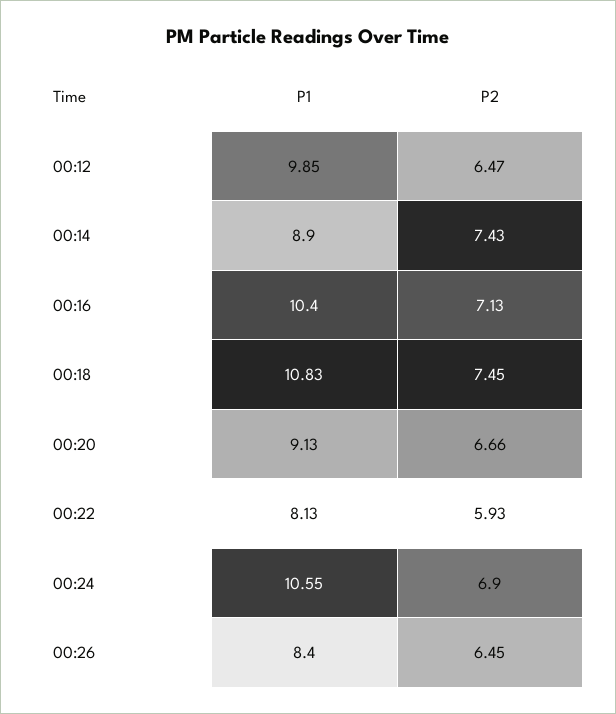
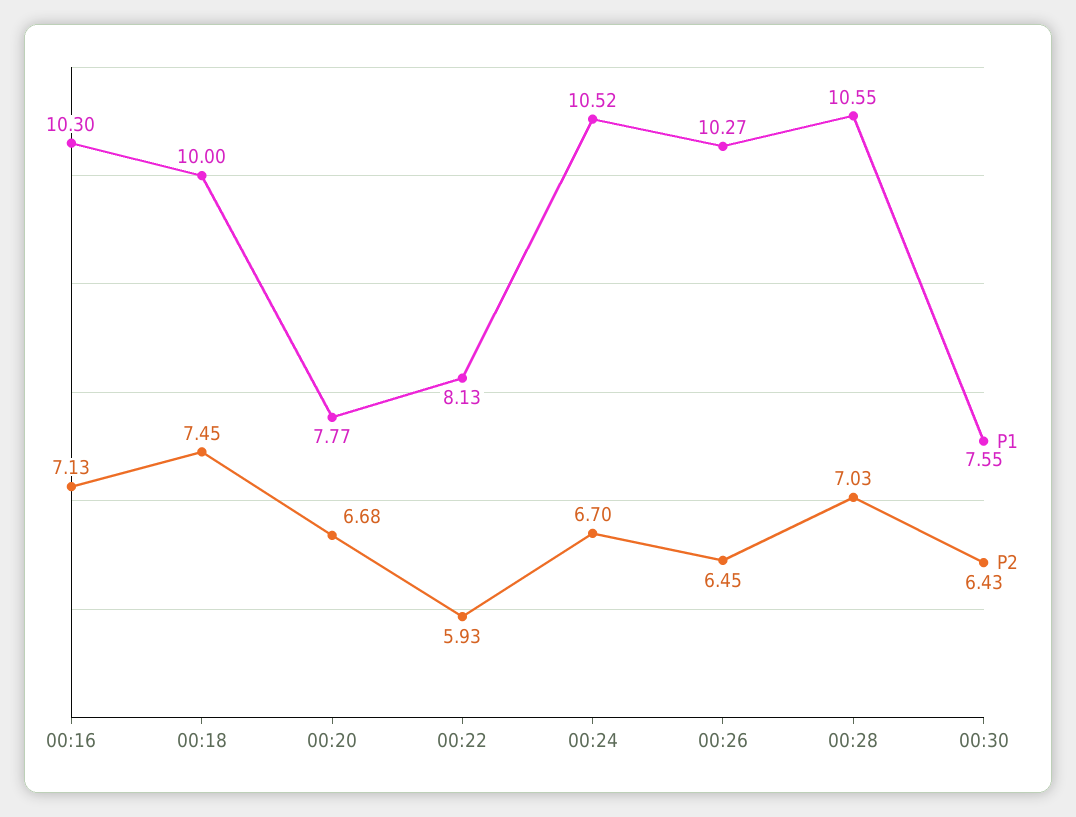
P1, 00:12: 9.85 -> none
P2, 00:12: 6.47 -> none
P1, 00:14: 8.9 -> none
P2, 00:14: 7.43 -> none
P1, 00:16: 10.4 -> 10.3
P1, 00:18: 10.83 -> 10
P1, 00:20: 9.13 -> 7.77
P2, 00:20: 6.66 -> 6.68
P1, 00:24: 10.55 -> 10.52
P2, 00:24: 6.9 -> 6.7
P1, 00:26: 8.4 -> 10.27
P1, 00:28: none -> 10.55
P2, 00:28: none -> 7.03
P1, 00:30: none -> 7.55
P2, 00:30: none -> 6.43

